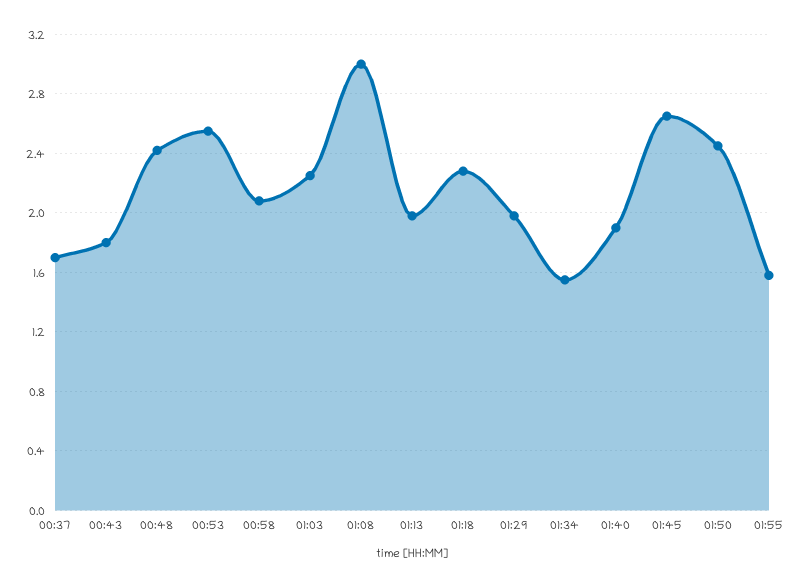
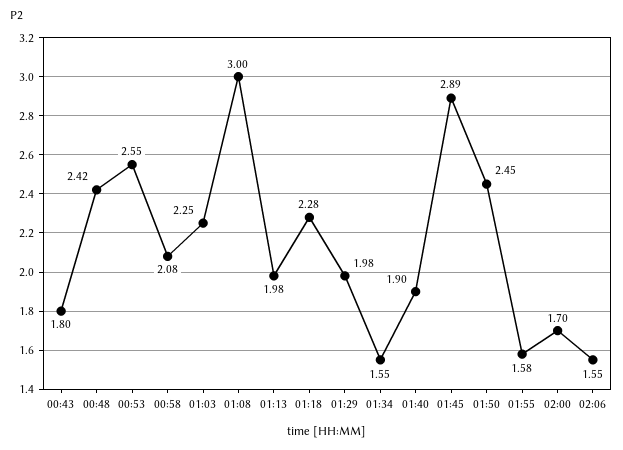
00:37: 1.7 -> none
01:45: 2.65 -> 2.89
02:00: none -> 1.7
02:06: none -> 1.55

